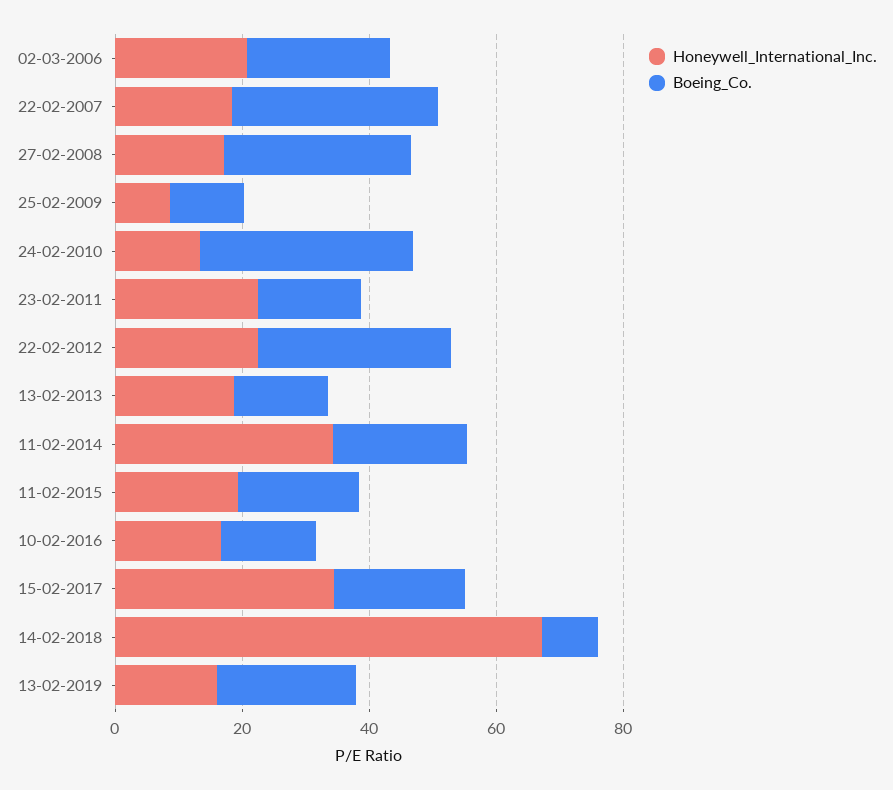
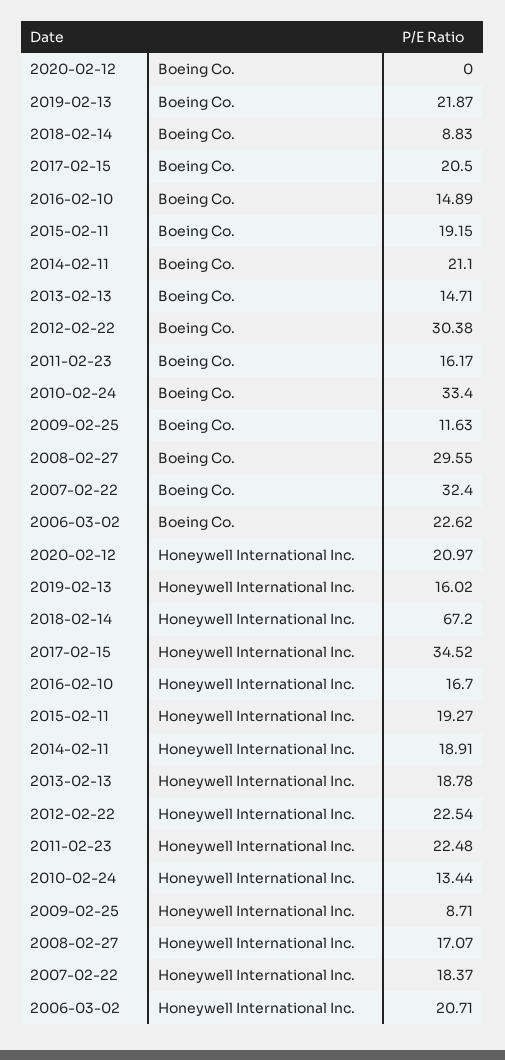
Honeywell_International_Inc., 11-02-2014: 35 -> 18.91
Boeing_Co., 2020-02-12: none -> 0
Honeywell_International_Inc., 2020-02-12: none -> 20.97

